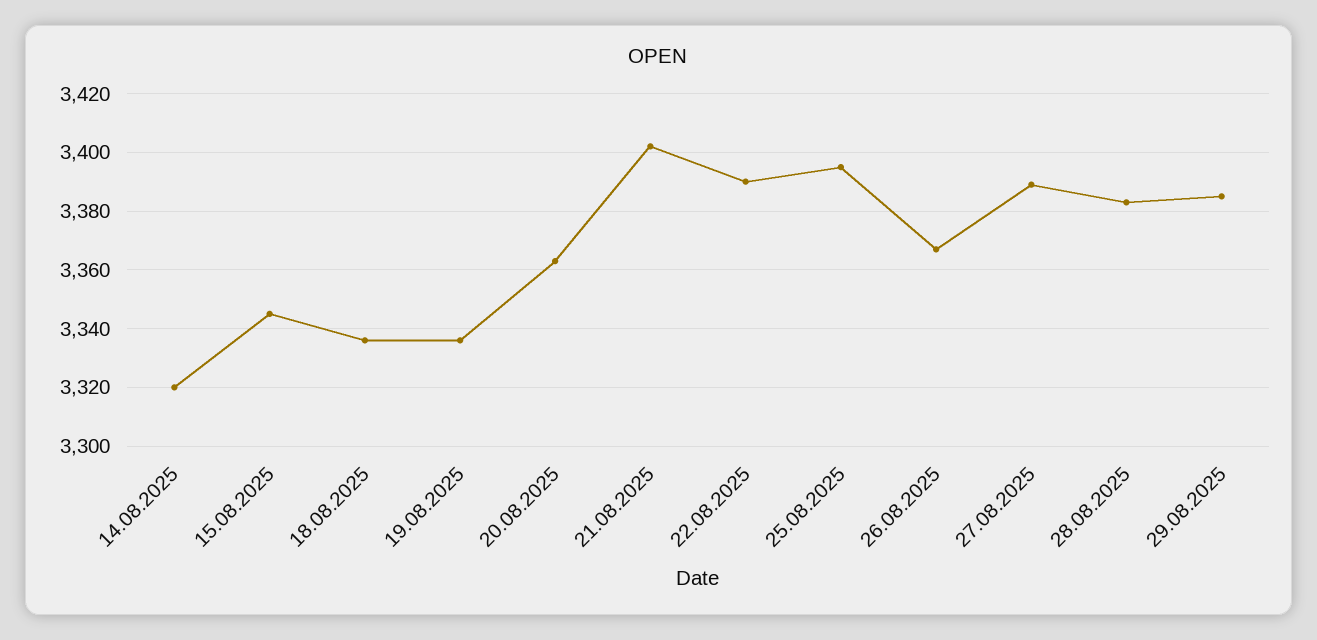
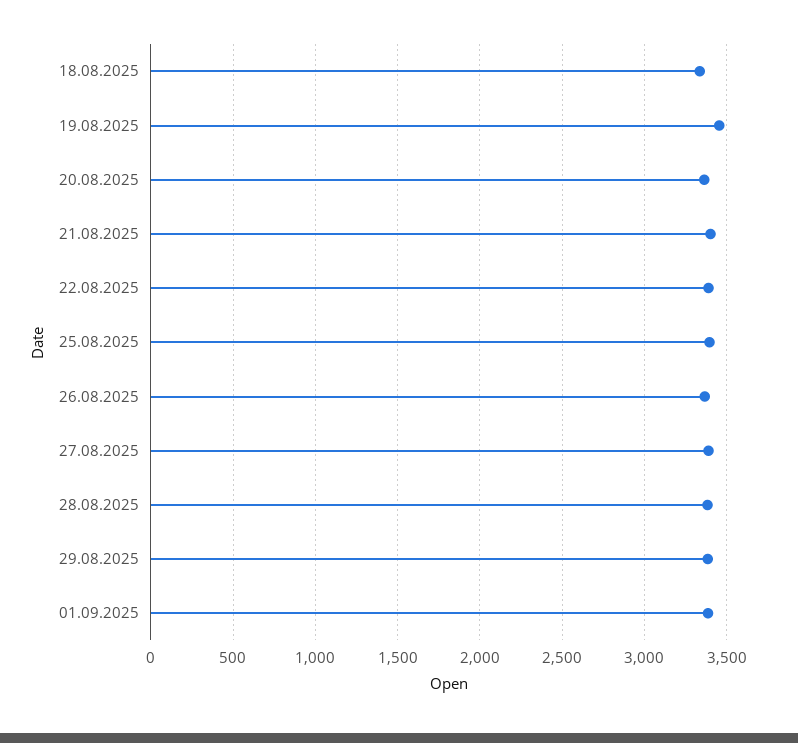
14.08.2025: 3320 -> none
15.08.2025: 3345 -> none
19.08.2025: 3335 -> 3450
01.09.2025: none -> 3400

